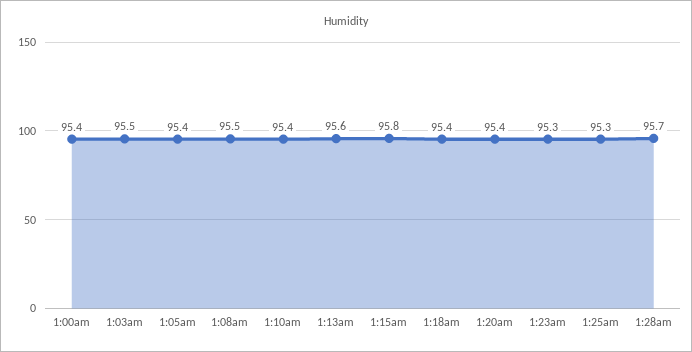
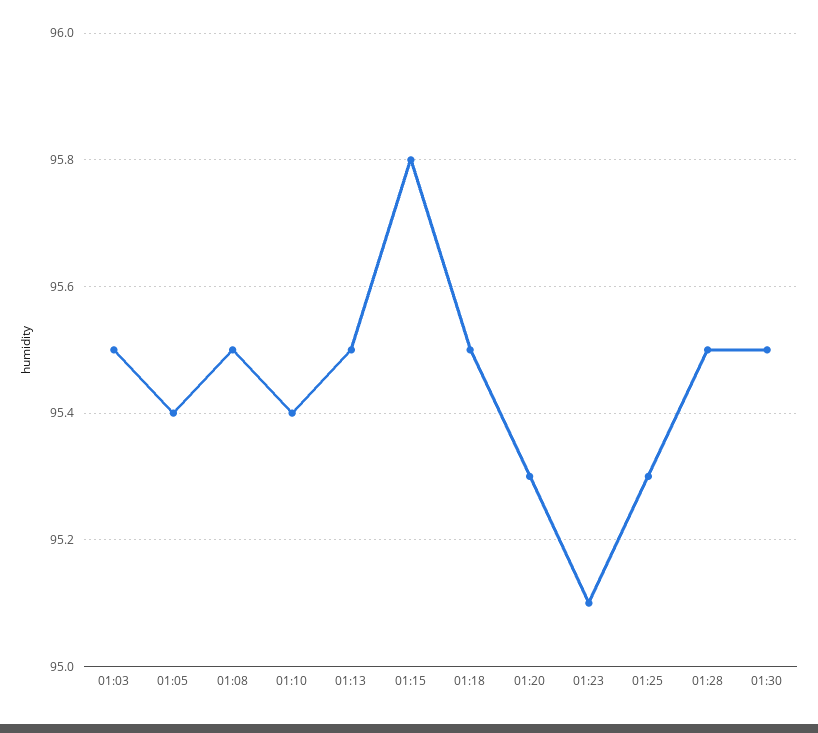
1:00am: 95.4 -> none
1:13am: 95.6 -> 95.5
1:18am: 95.4 -> 95.5
1:20am: 95.4 -> 95.3
1:23am: 95.3 -> 95.1
1:28am: 95.7 -> 95.5
01:30: none -> 95.5

